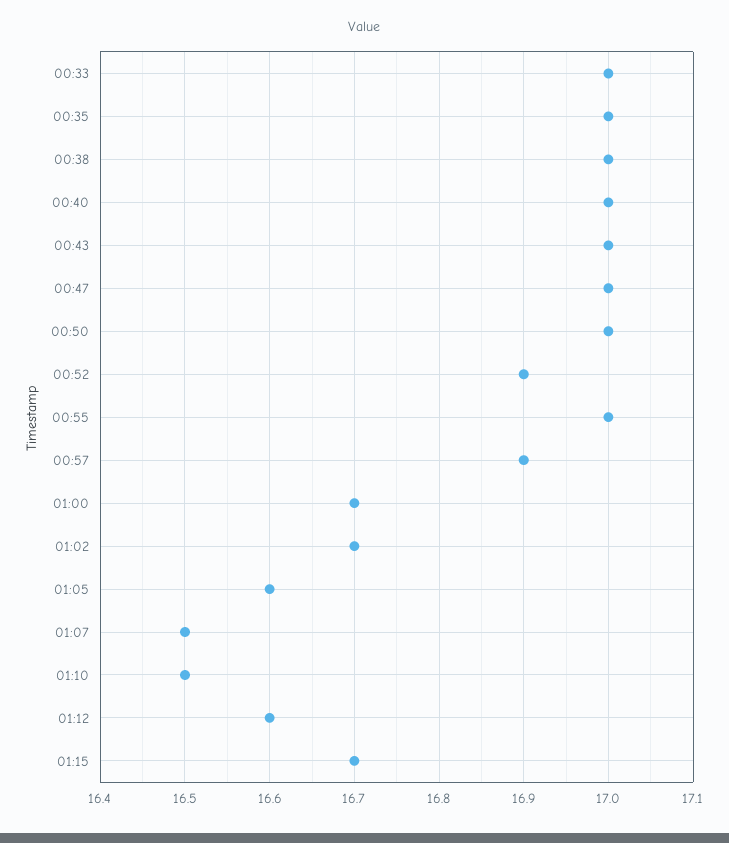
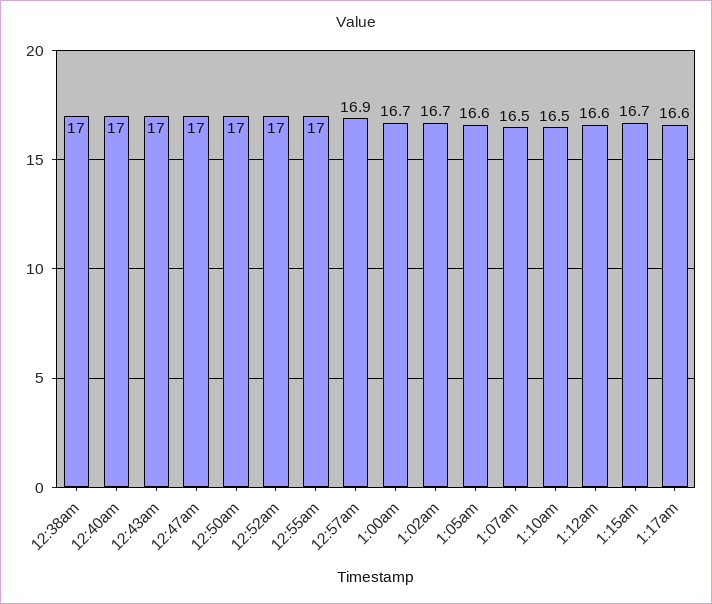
00:33: 17 -> none
00:35: 17 -> none
00:52: 16.9 -> 17
1:17am: none -> 16.6

